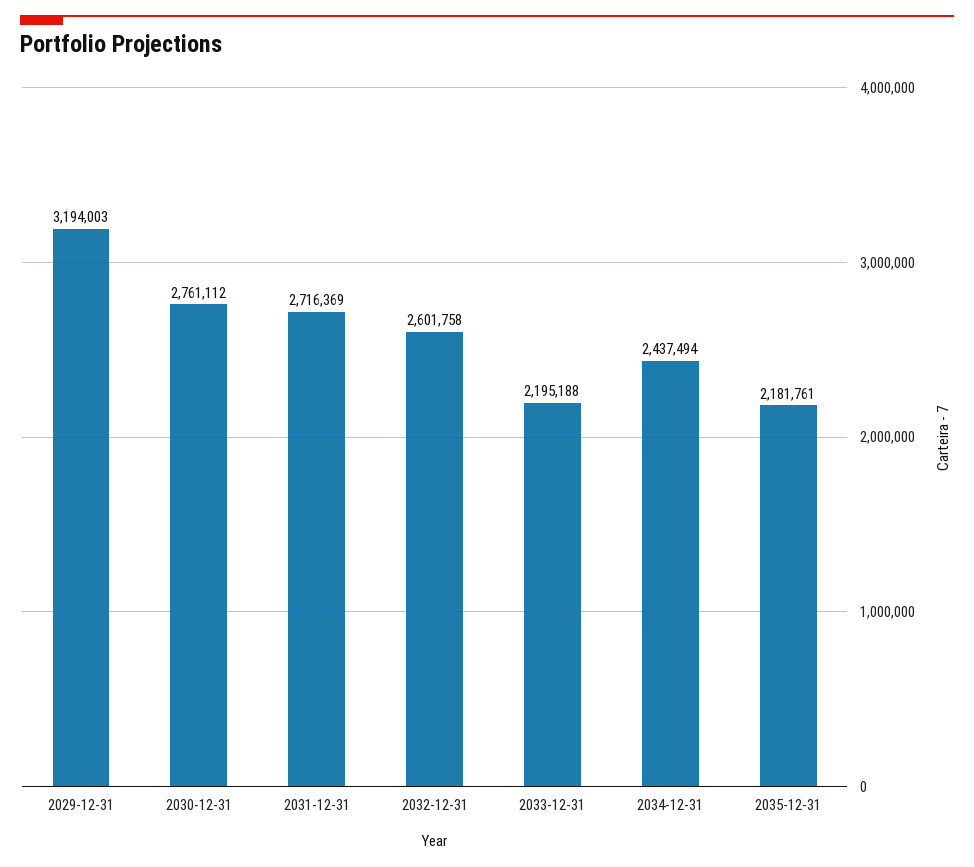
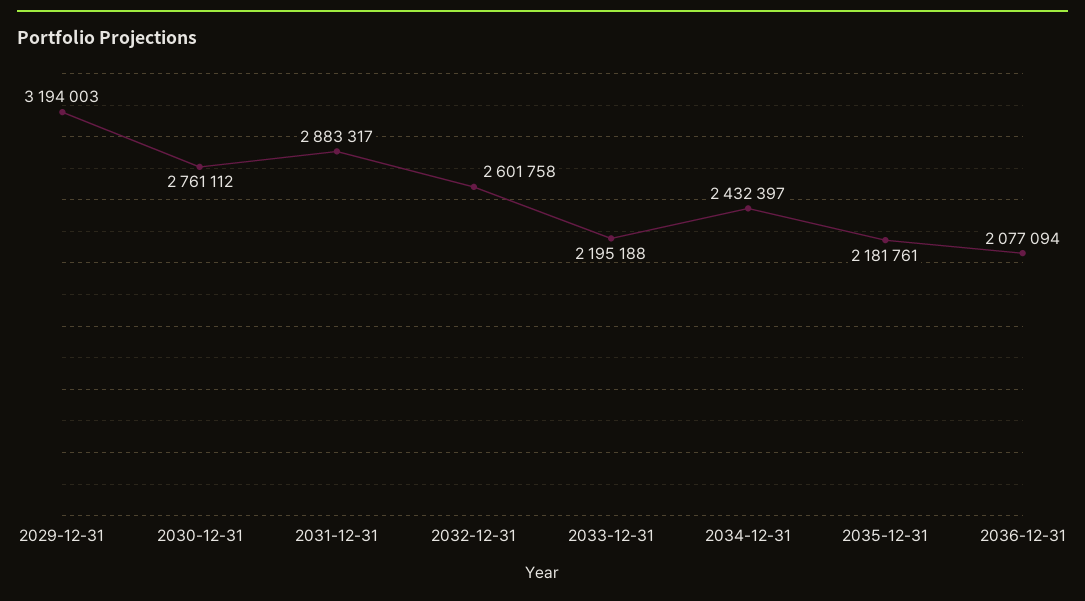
2031-12-31: 2716369 -> 2883317
2034-12-31: 2437494 -> 2432397
2036-12-31: none -> 2077094

